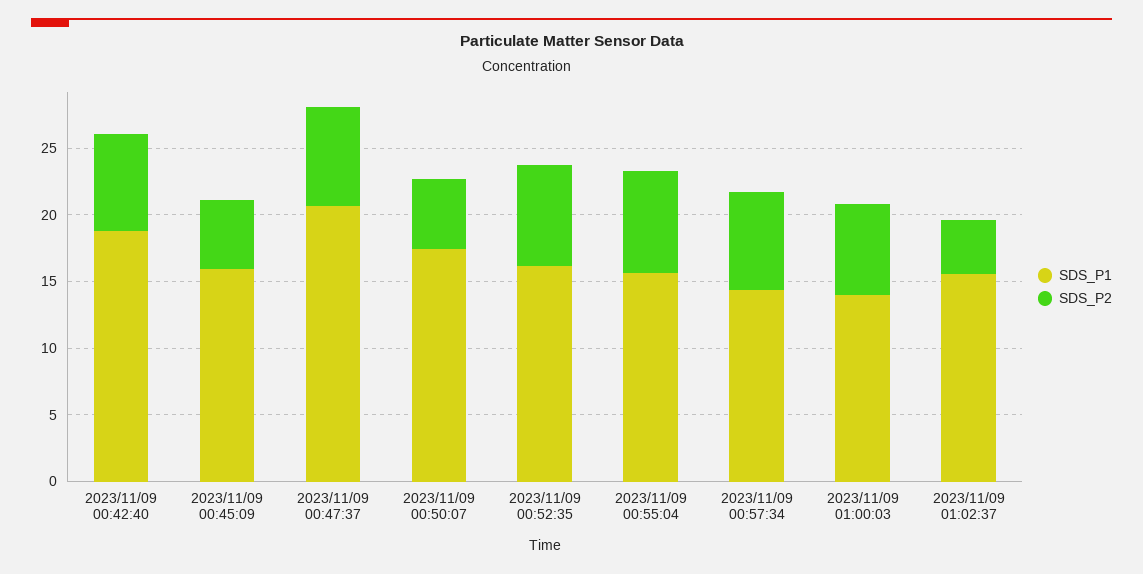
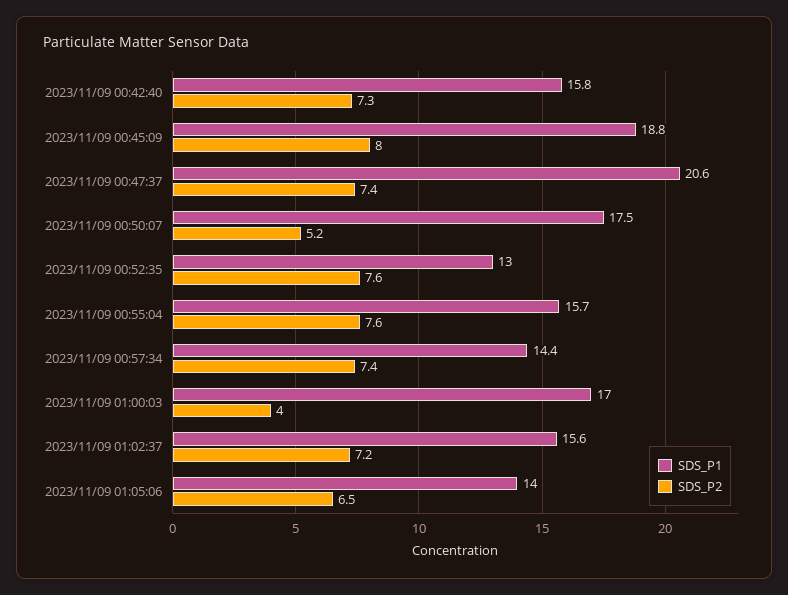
SDS_P1, 2023/11/09 00:42:40: 19 -> 15.8
SDS_P1, 2023/11/09 00:45:09: 16 -> 18.8
SDS_P2, 2023/11/09 00:45:09: 5 -> 8
SDS_P1, 2023/11/09 00:52:35: 16 -> 13
SDS_P1, 2023/11/09 01:00:03: 14 -> 17
SDS_P2, 2023/11/09 01:00:03: 7 -> 4
SDS_P2, 2023/11/09 01:02:37: 4 -> 7.2
SDS_P1, 2023/11/09 01:05:06: none -> 14
SDS_P2, 2023/11/09 01:05:06: none -> 6.5

